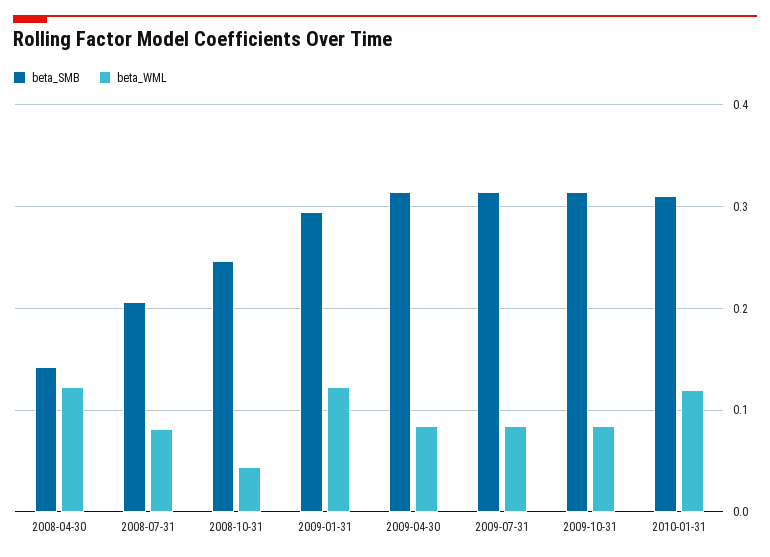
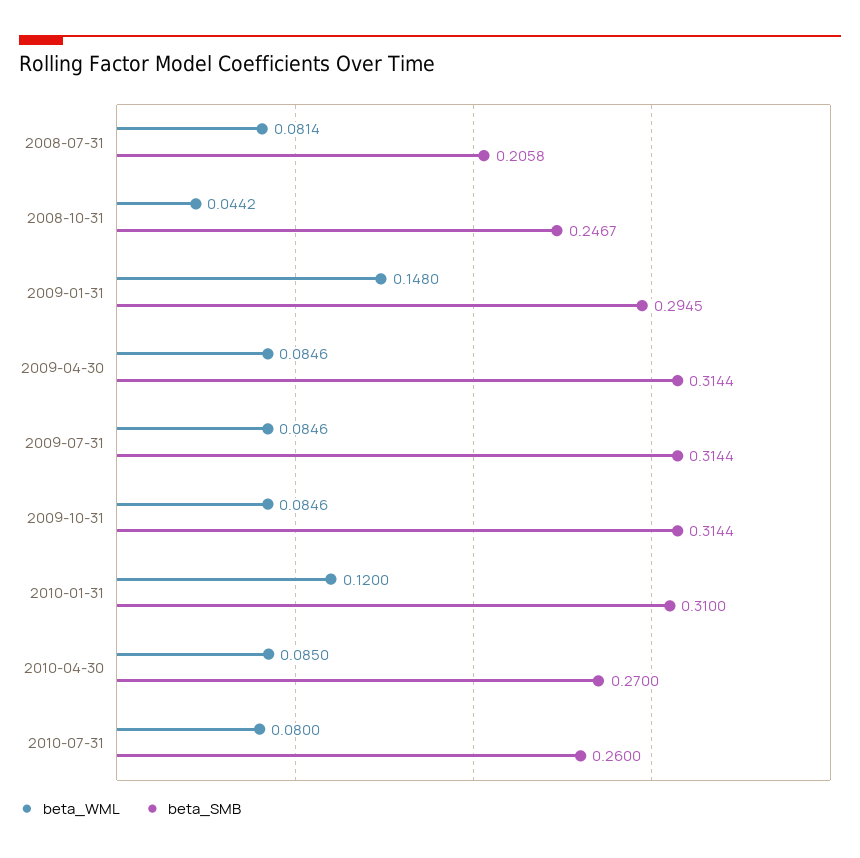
beta_SMB, 2008-04-30: 0.14 -> none
beta_WML, 2008-04-30: 0.12 -> none
beta_WML, 2009-01-31: 0.12 -> 0.148
beta_WML, 2010-04-30: none -> 0.085
beta_SMB, 2010-04-30: none -> 0.27
beta_WML, 2010-07-31: none -> 0.08
beta_SMB, 2010-07-31: none -> 0.26

